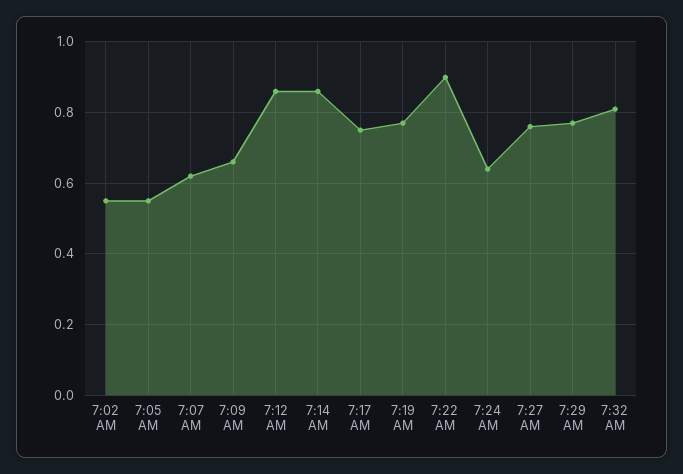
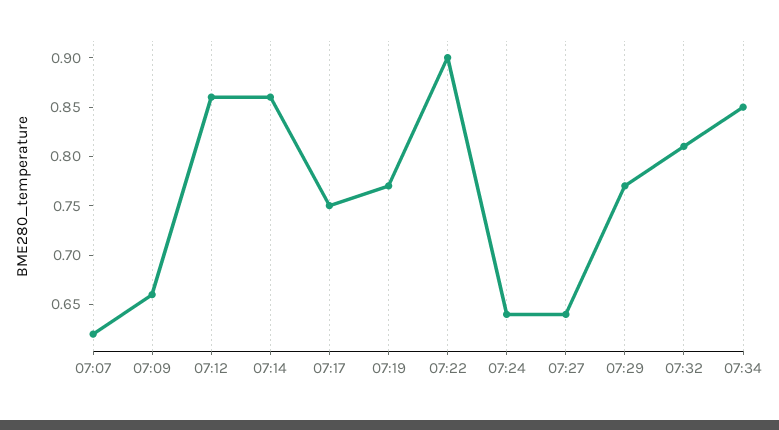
7:02 AM: 0.55 -> none
7:05 AM: 0.55 -> none
7:27 AM: 0.75 -> 0.64
07:34: none -> 0.85

